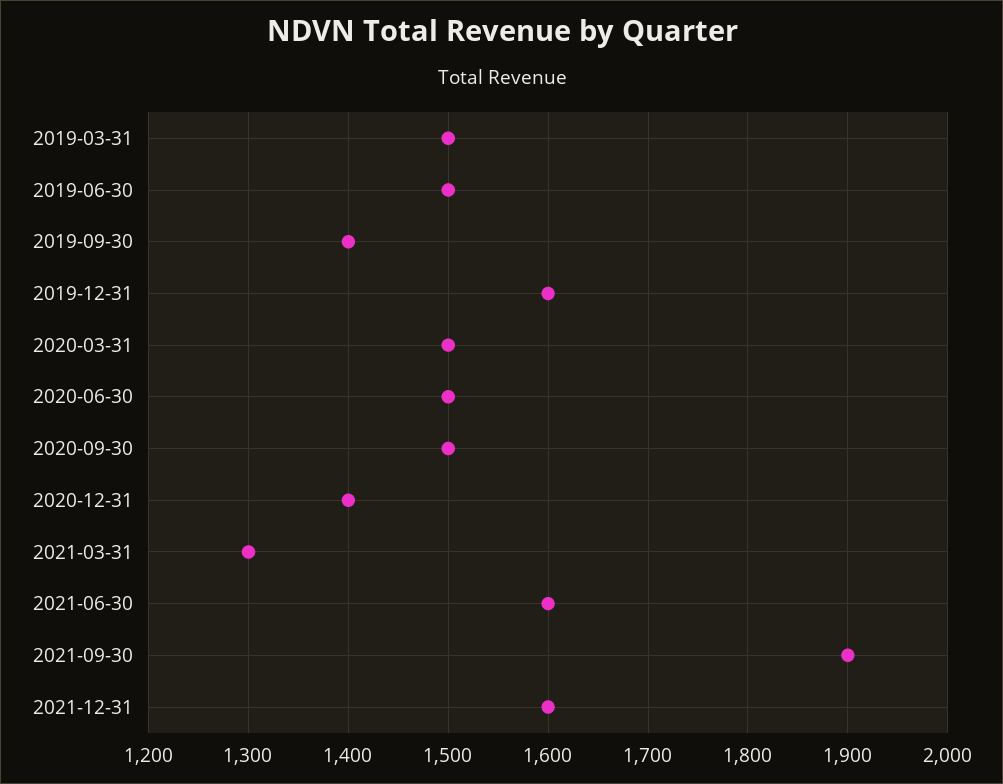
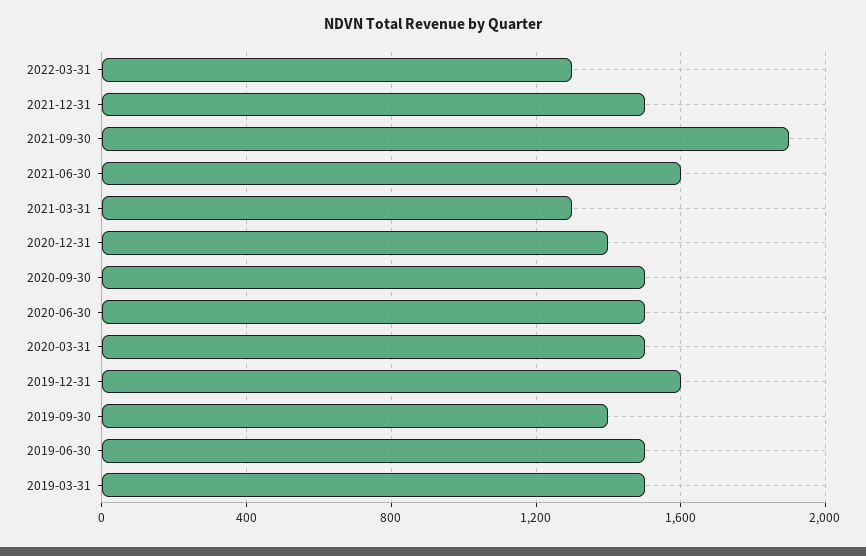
2021-12-31: 1600 -> 1500
2022-03-31: none -> 1300

